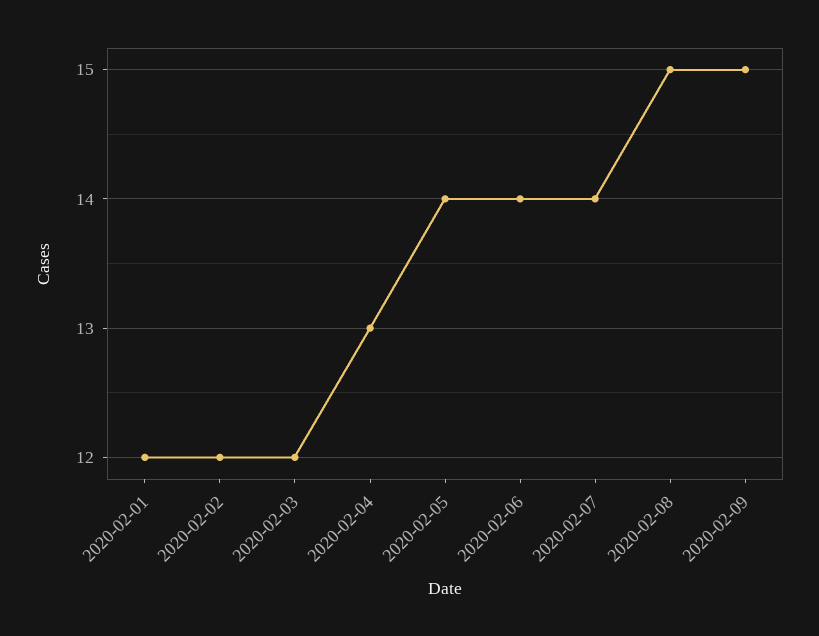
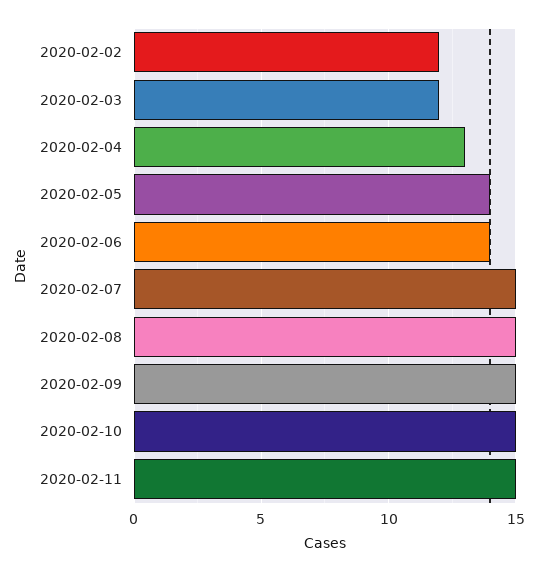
2020-02-01: 12 -> none
2020-02-07: 14 -> 15
2020-02-10: none -> 15
2020-02-11: none -> 15

